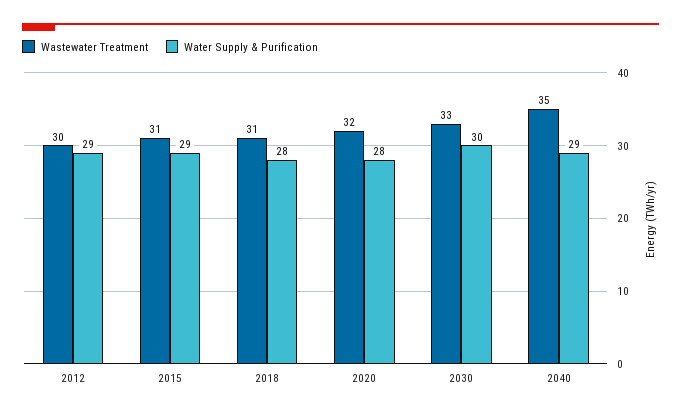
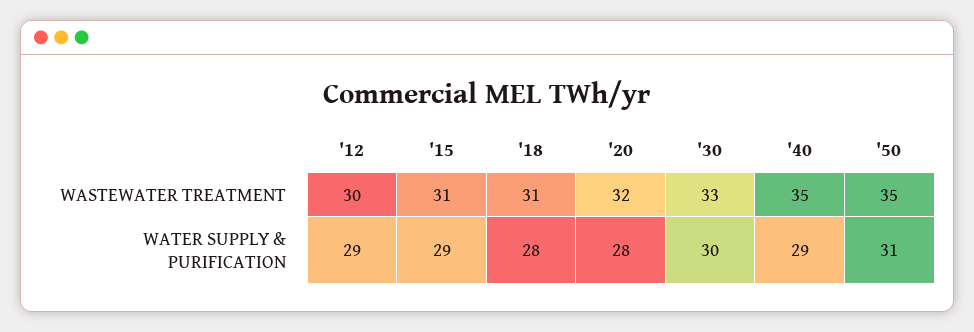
Wastewater Treatment, '50: none -> 35
Water Supply & Purification, '50: none -> 31

